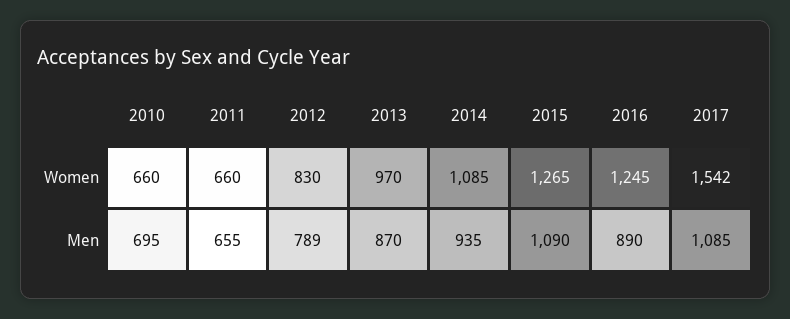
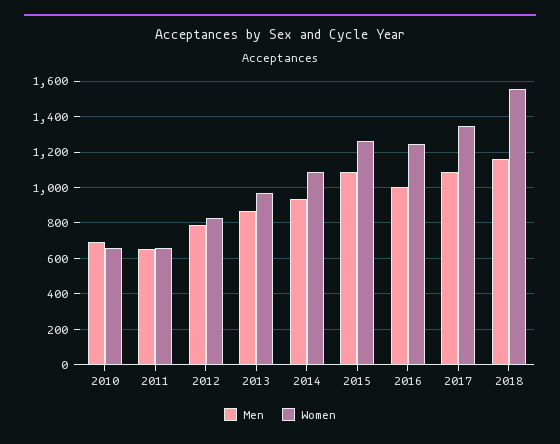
Women, 2017: 1542 -> 1350
Men, 2016: 890 -> 1000
Men, 2018: none -> 1150
Women, 2018: none -> 1550

